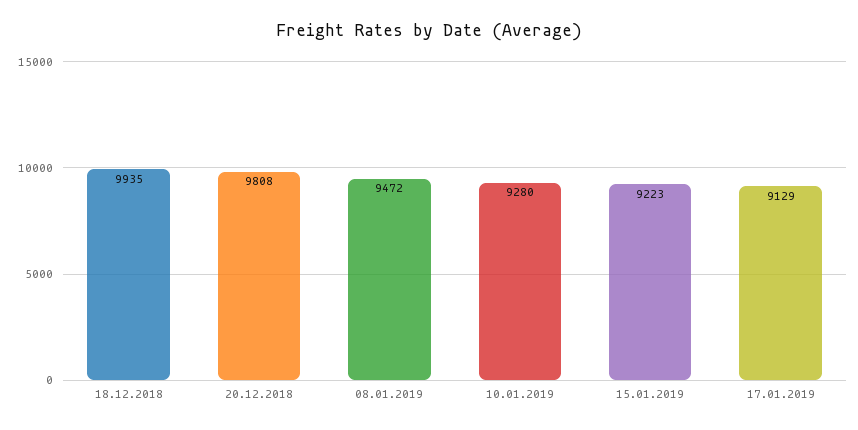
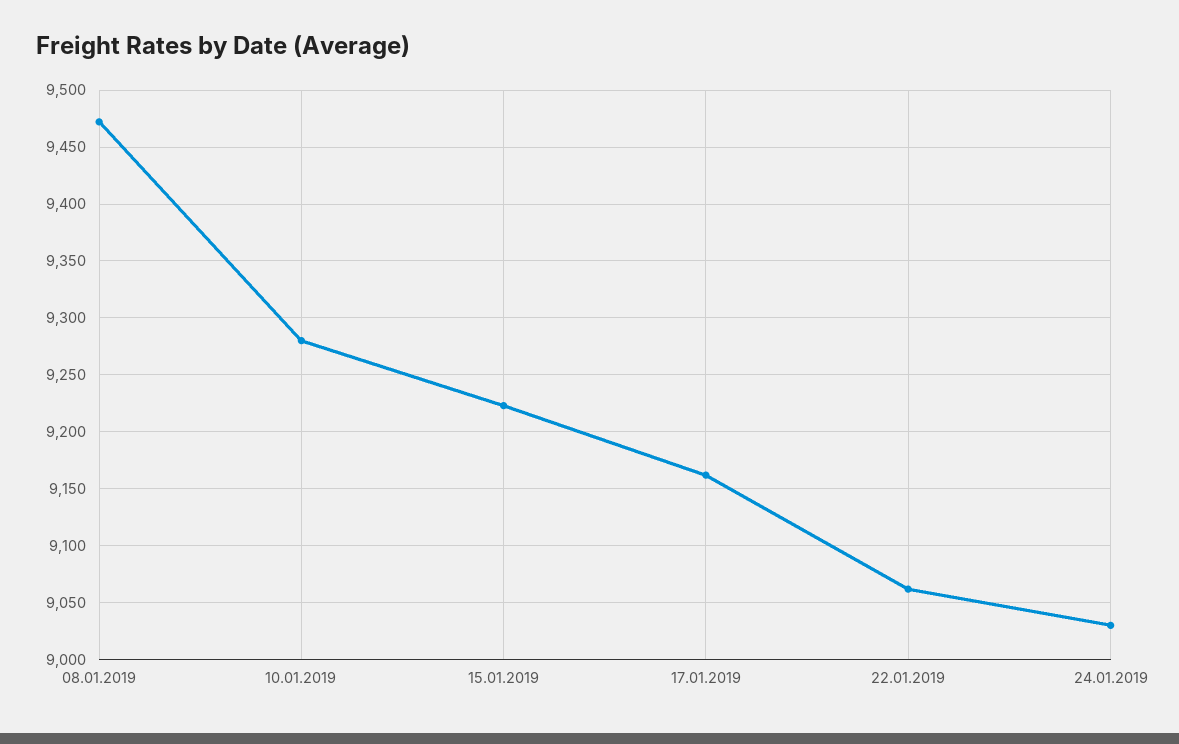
18.12.2018: 9935 -> none
20.12.2018: 9808 -> none
17.01.2019: 9129 -> 9160
22.01.2019: none -> 9060
24.01.2019: none -> 9030

